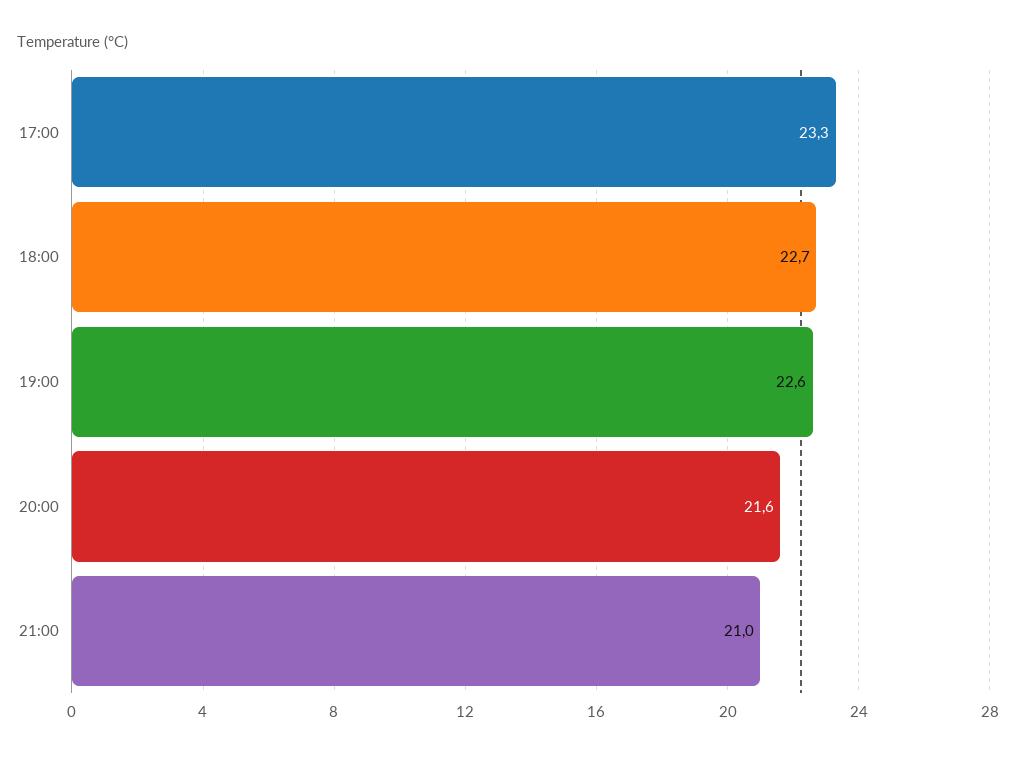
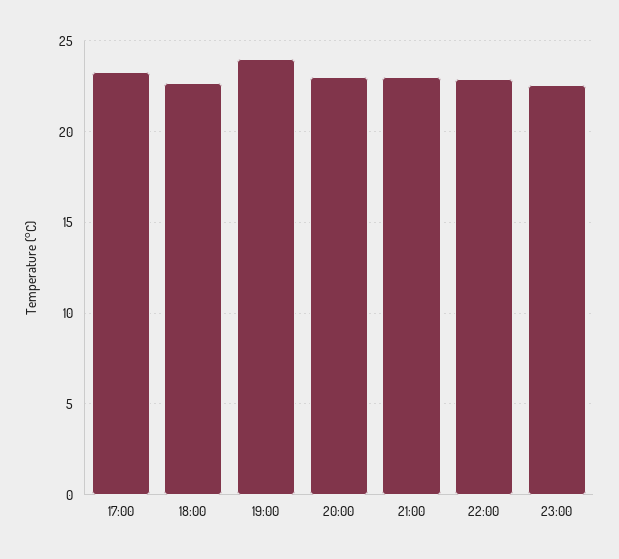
19:00: 22.6 -> 24
20:00: 21.6 -> 23
21:00: 21 -> 23
22:00: none -> 23
23:00: none -> 22.5

